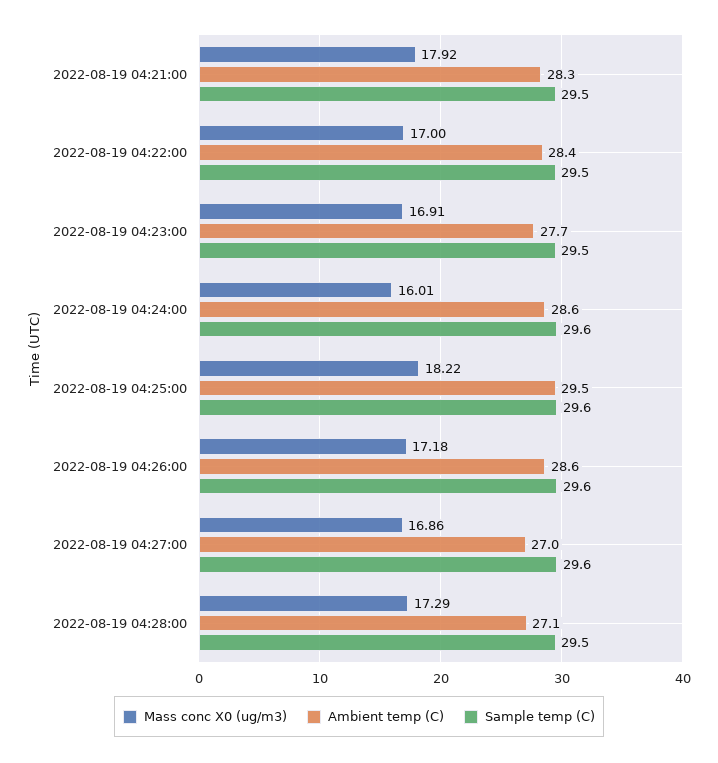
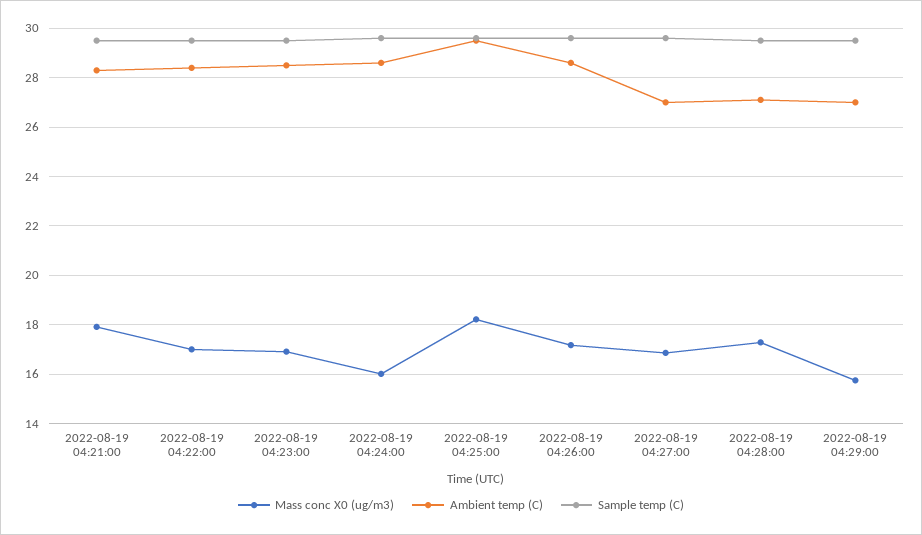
Ambient temp (C), 2022-08-19 04:23:00: 27.7 -> 28.5
Mass conc X0 (ug/m3), 2022-08-19 04:29:00: none -> 15.75
Ambient temp (C), 2022-08-19 04:29:00: none -> 27
Sample temp (C), 2022-08-19 04:29:00: none -> 29.5

